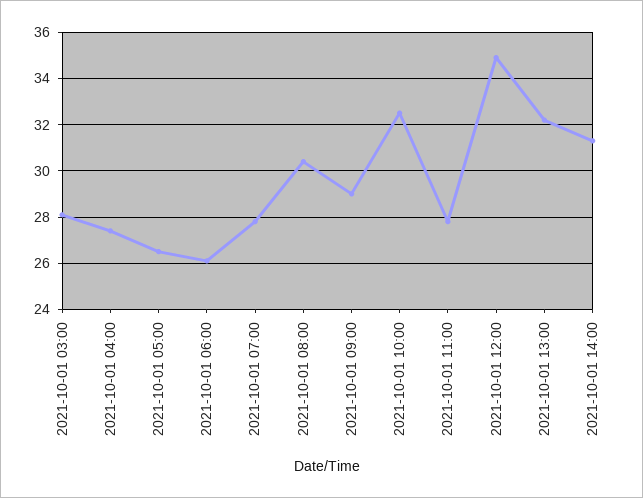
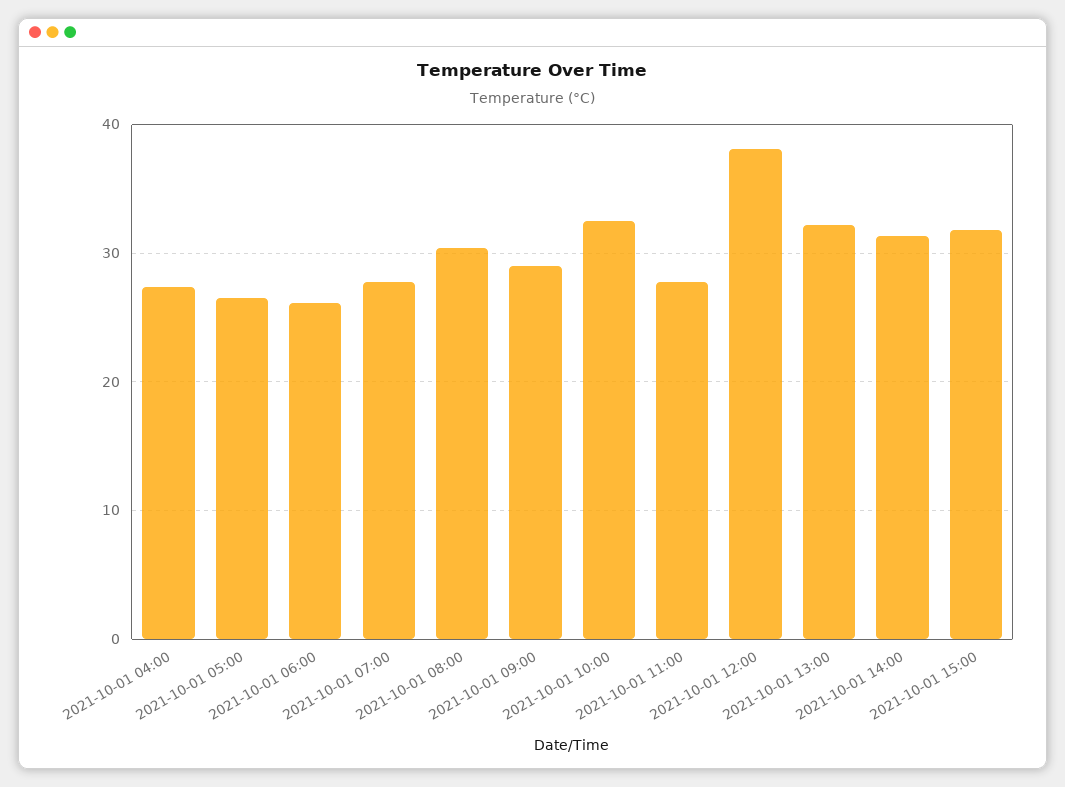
2021-10-01 03:00: 28 -> none
2021-10-01 12:00: 35 -> 38
2021-10-01 15:00: none -> 32

